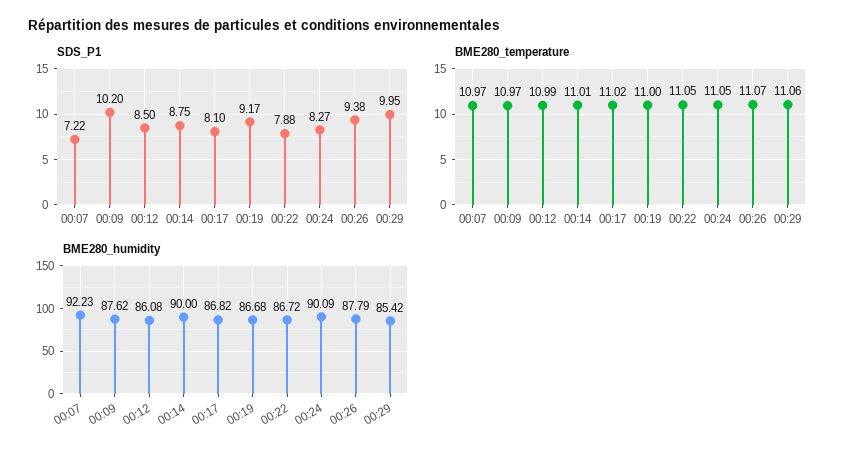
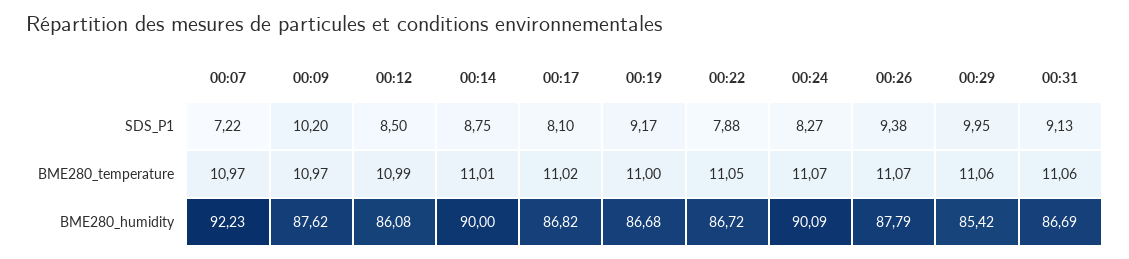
BME280_temperature, 00:24: 11.05 -> 11.07
SDS_P1, 00:31: none -> 9.13
BME280_temperature, 00:31: none -> 11.06
BME280_humidity, 00:31: none -> 86.69

